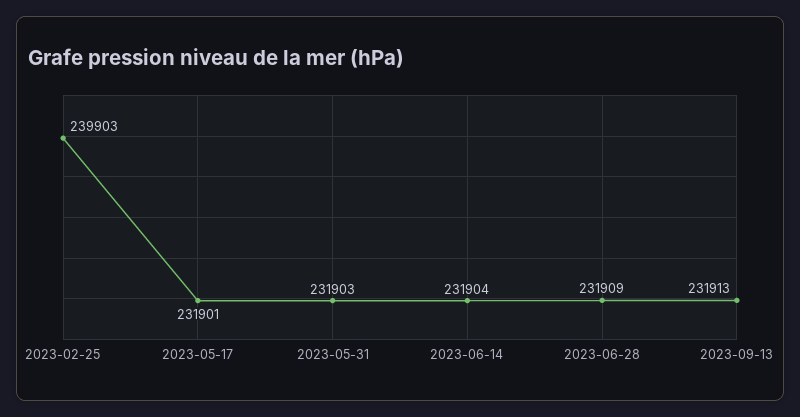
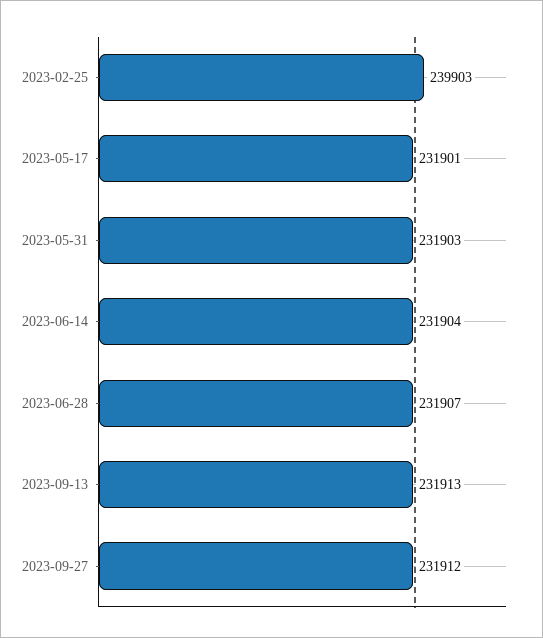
2023-06-28: 231909 -> 231907
2023-09-27: none -> 231912

